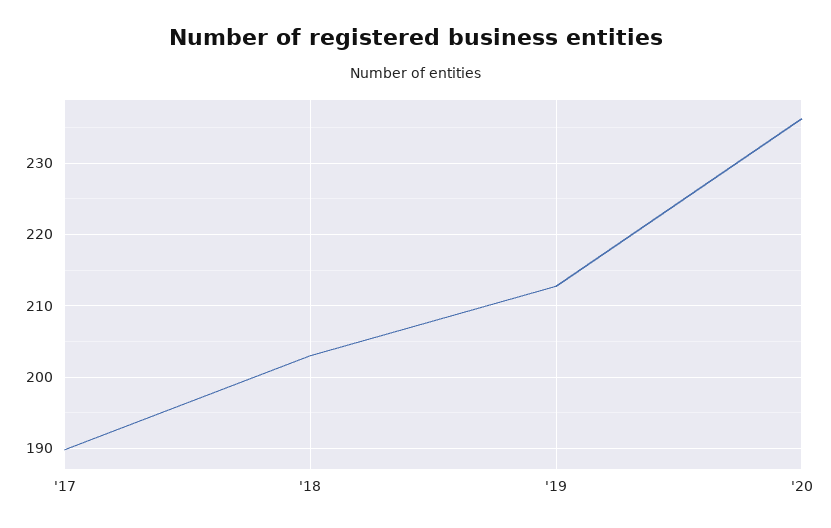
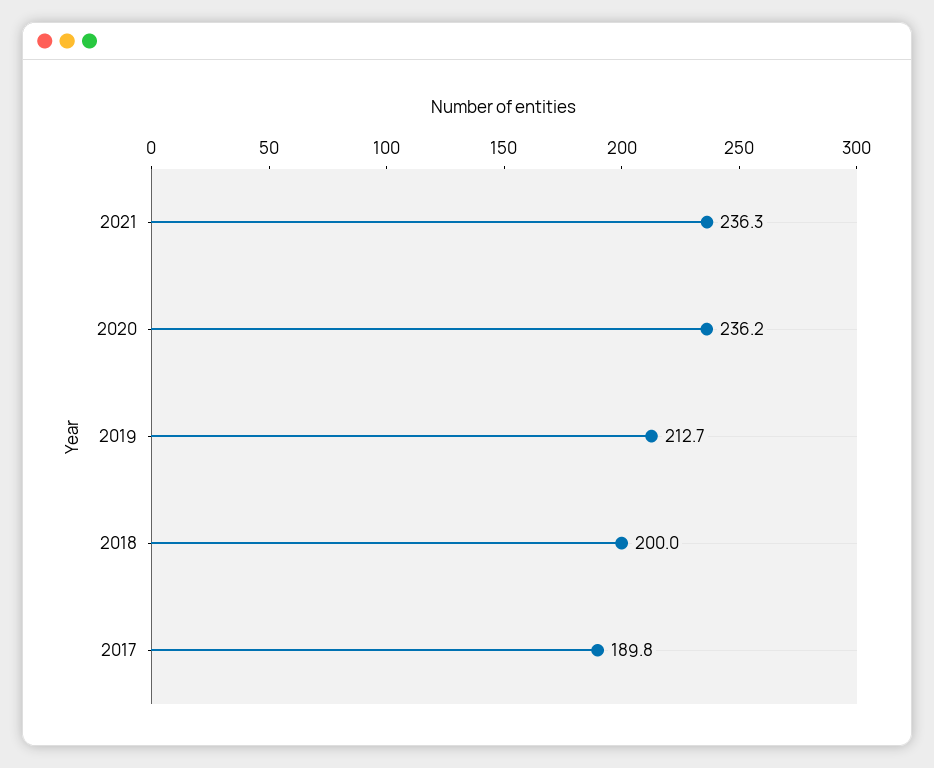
'18: 203 -> 200
2021: none -> 236.3

